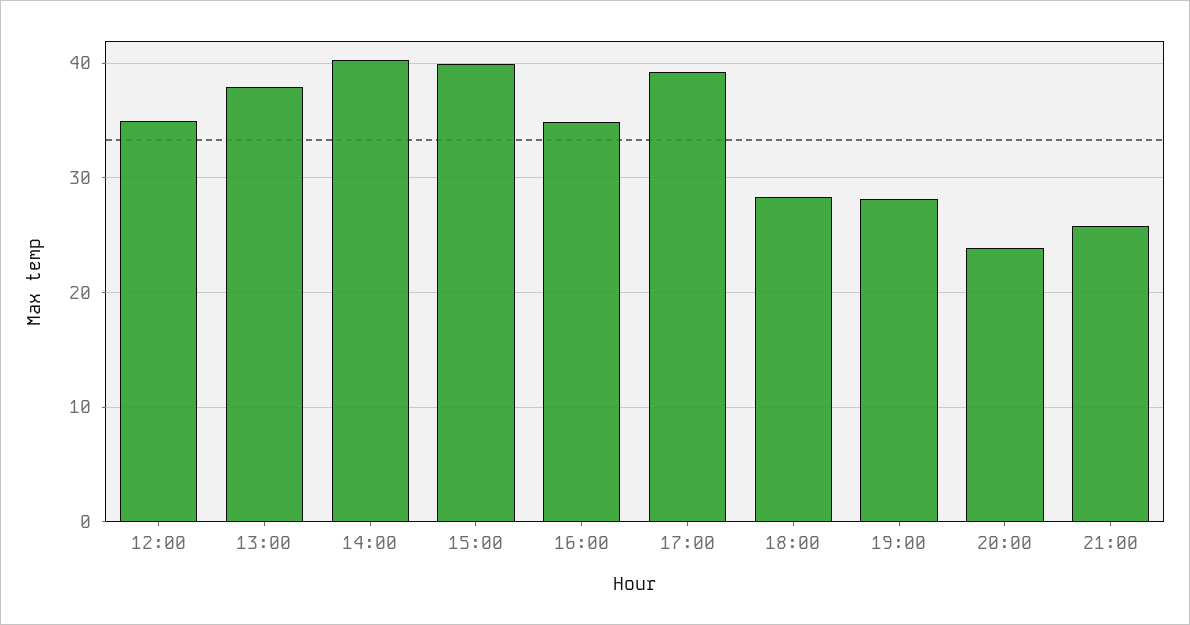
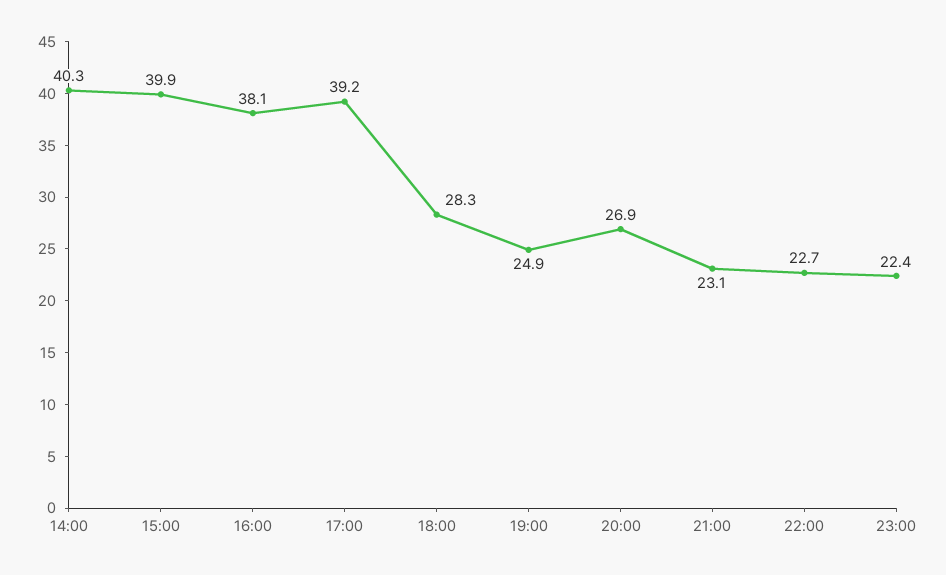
12:00: 35 -> none
13:00: 38 -> none
16:00: 35 -> 38.1
19:00: 28 -> 24.9
20:00: 24 -> 26.9
21:00: 26 -> 23.1
22:00: none -> 22.7
23:00: none -> 22.4

